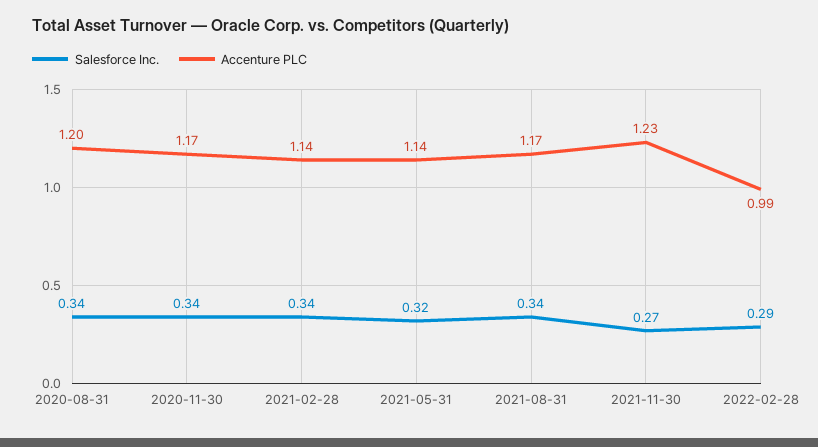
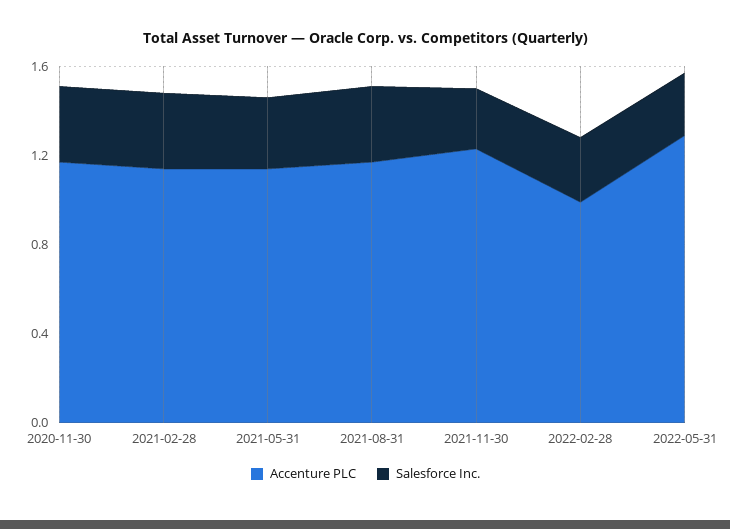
Salesforce Inc., 2020-08-31: 0.34 -> none
Accenture PLC, 2020-08-31: 1.2 -> none
Accenture PLC, 2022-05-31: none -> 1.3
Salesforce Inc., 2022-05-31: none -> 0.3

